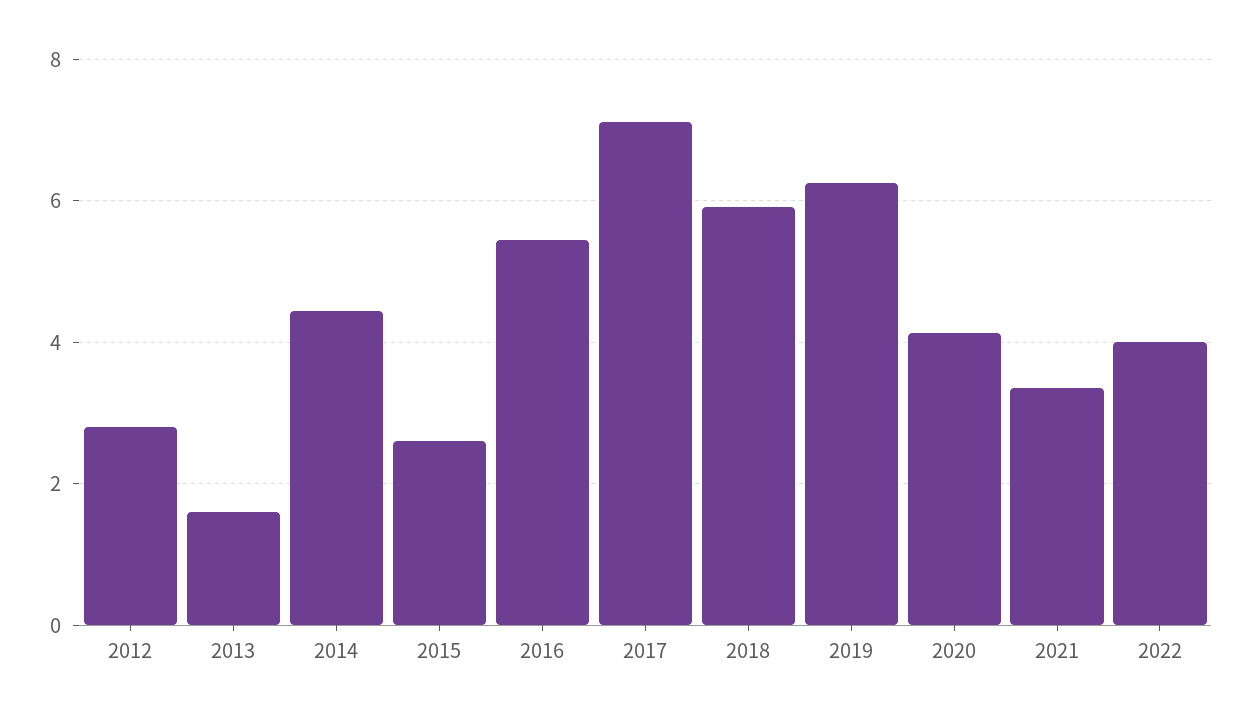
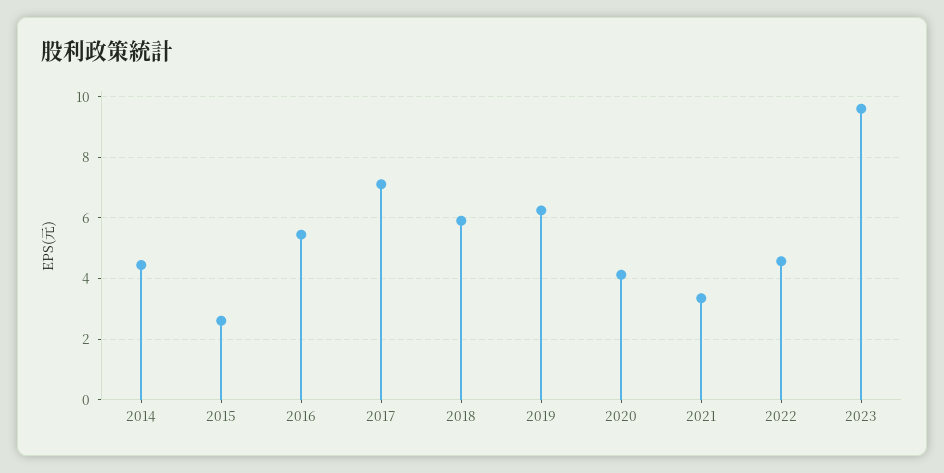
2012: 2.8 -> none
2013: 1.6 -> none
2022: 4 -> 4.6
2023: none -> 9.6

